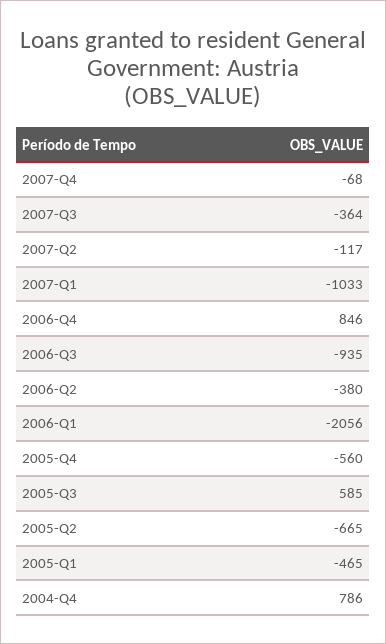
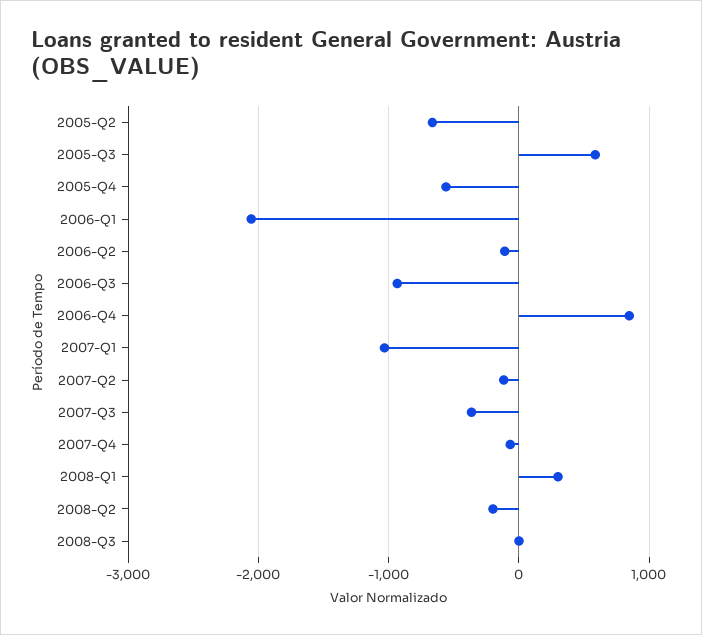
2006-Q2: -380 -> -100
2005-Q1: -465 -> none
2004-Q4: 786 -> none
2008-Q1: none -> 300
2008-Q2: none -> -200
2008-Q3: none -> 0

